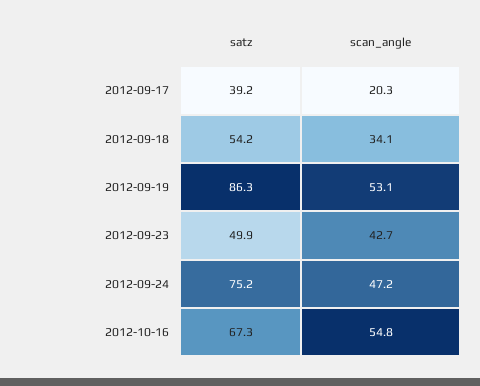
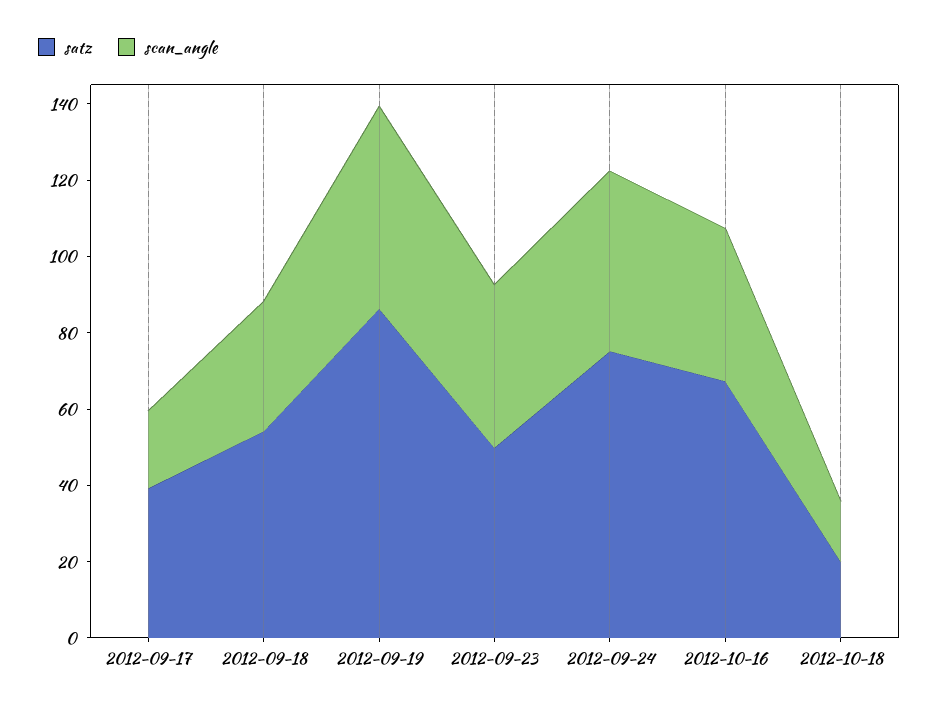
scan_angle, 2012-10-16: 54.8 -> 40
satz, 2012-10-18: none -> 20
scan_angle, 2012-10-18: none -> 15

